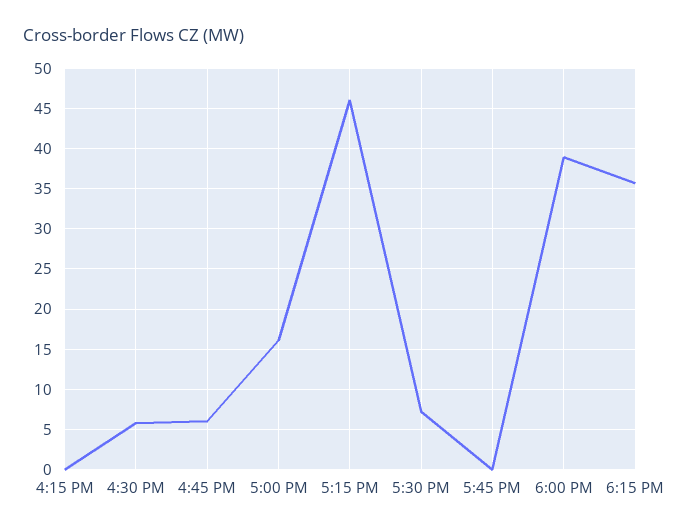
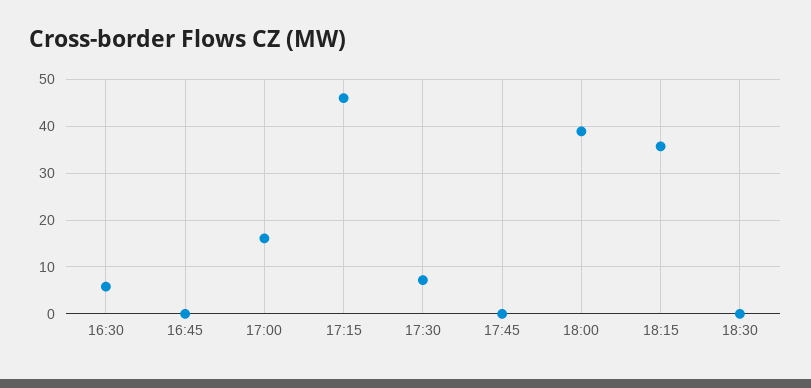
4:15 PM: 0 -> none
4:45 PM: 6 -> 0
18:30: none -> 0

